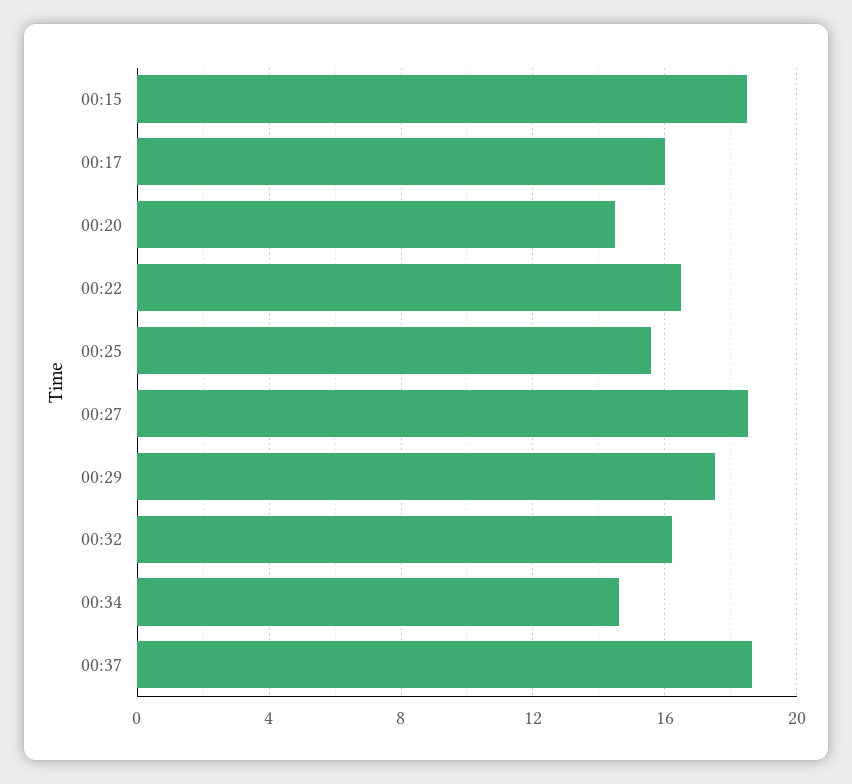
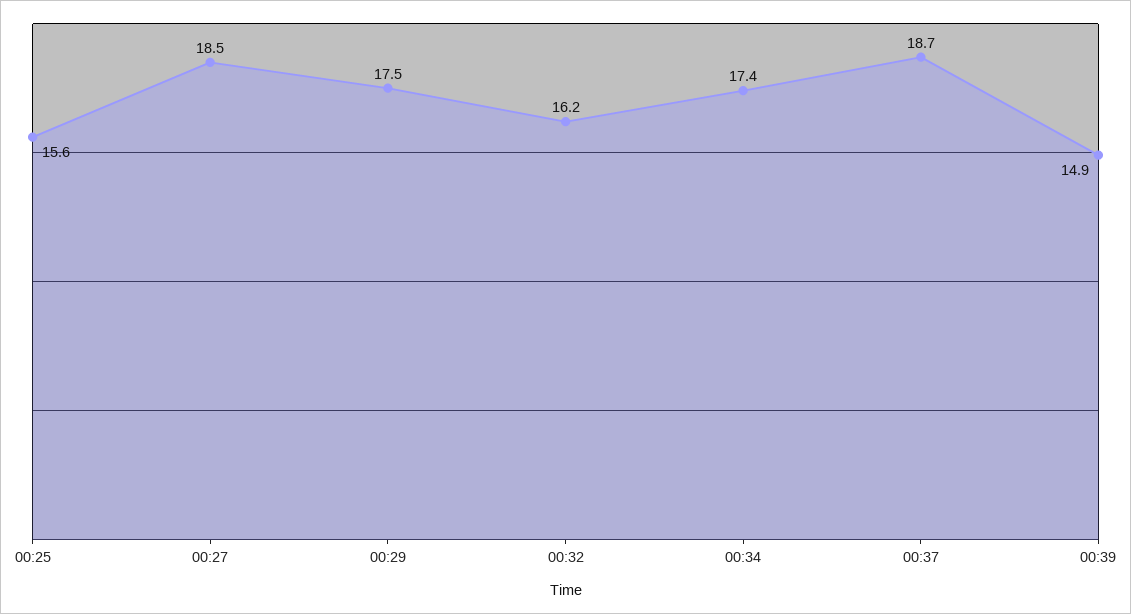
00:15: 18.5 -> none
00:17: 16 -> none
00:20: 14.5 -> none
00:22: 16.5 -> none
00:34: 14.5 -> 17.4
00:39: none -> 14.9

